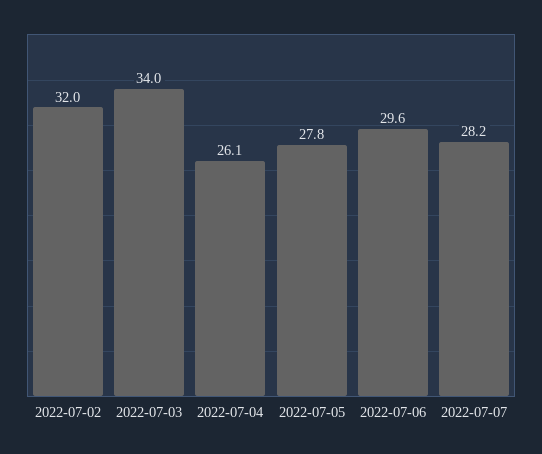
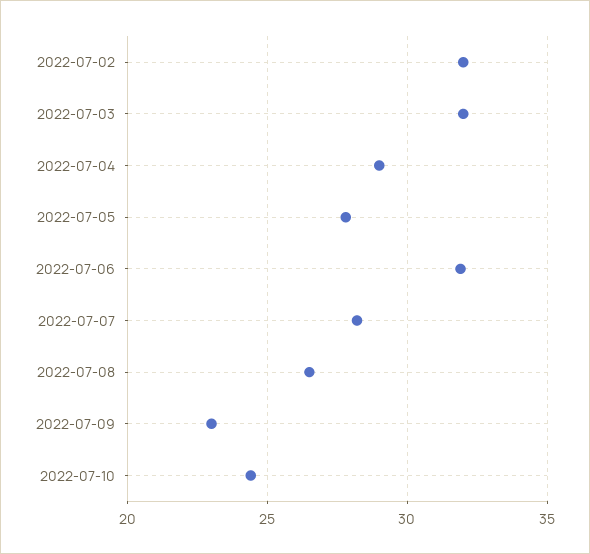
2022-07-03: 34 -> 32
2022-07-04: 26.1 -> 29
2022-07-06: 29.6 -> 32
2022-07-08: none -> 26.5
2022-07-09: none -> 23
2022-07-10: none -> 24.5

